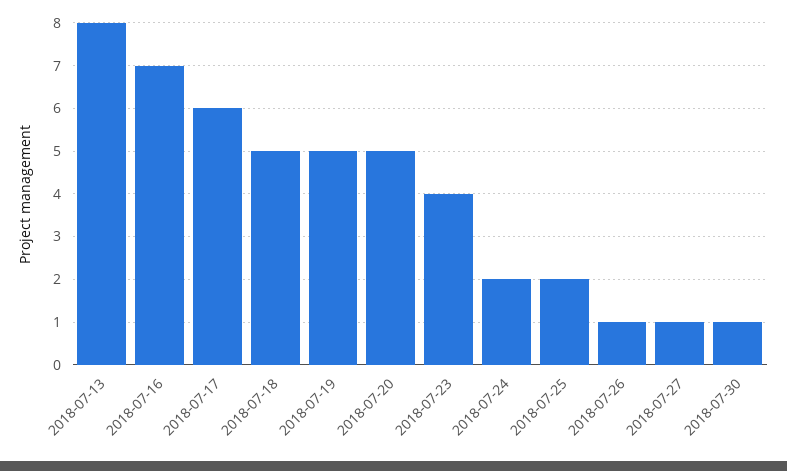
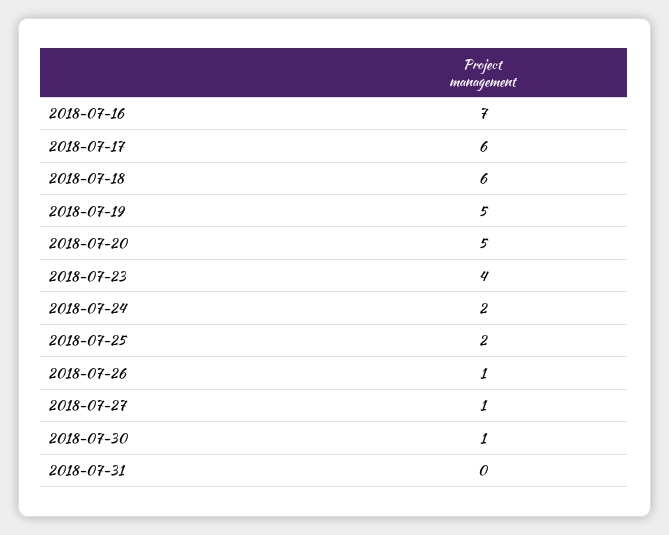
2018-07-13: 8 -> none
2018-07-18: 5 -> 6
2018-07-31: none -> 0

